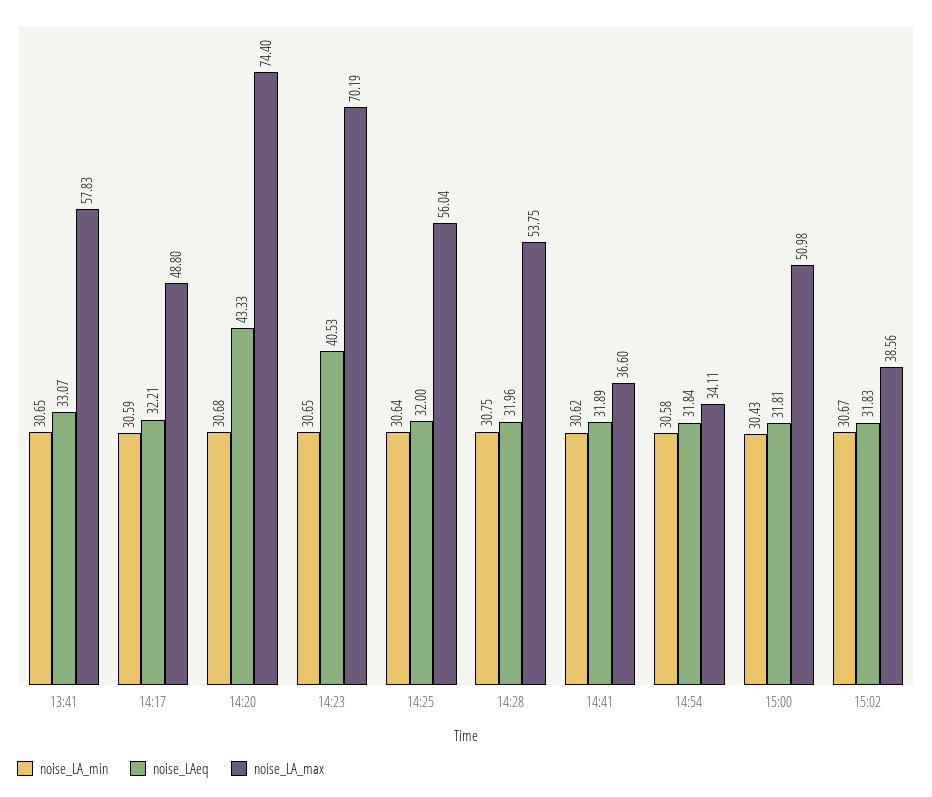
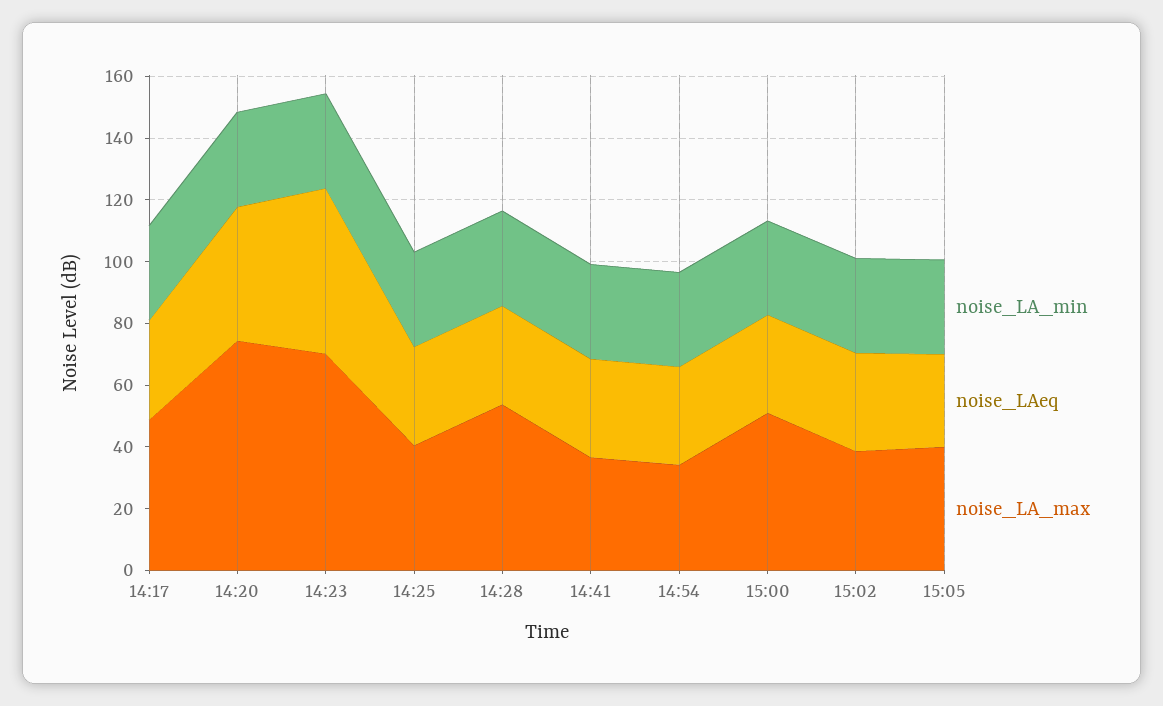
noise_LA_min, 13:41: 30.65 -> none
noise_LAeq, 13:41: 33.07 -> none
noise_LA_max, 13:41: 57.83 -> none
noise_LAeq, 14:23: 40.53 -> 55
noise_LA_max, 14:25: 56.04 -> 40
noise_LA_min, 15:05: none -> 30
noise_LAeq, 15:05: none -> 30
noise_LA_max, 15:05: none -> 40

